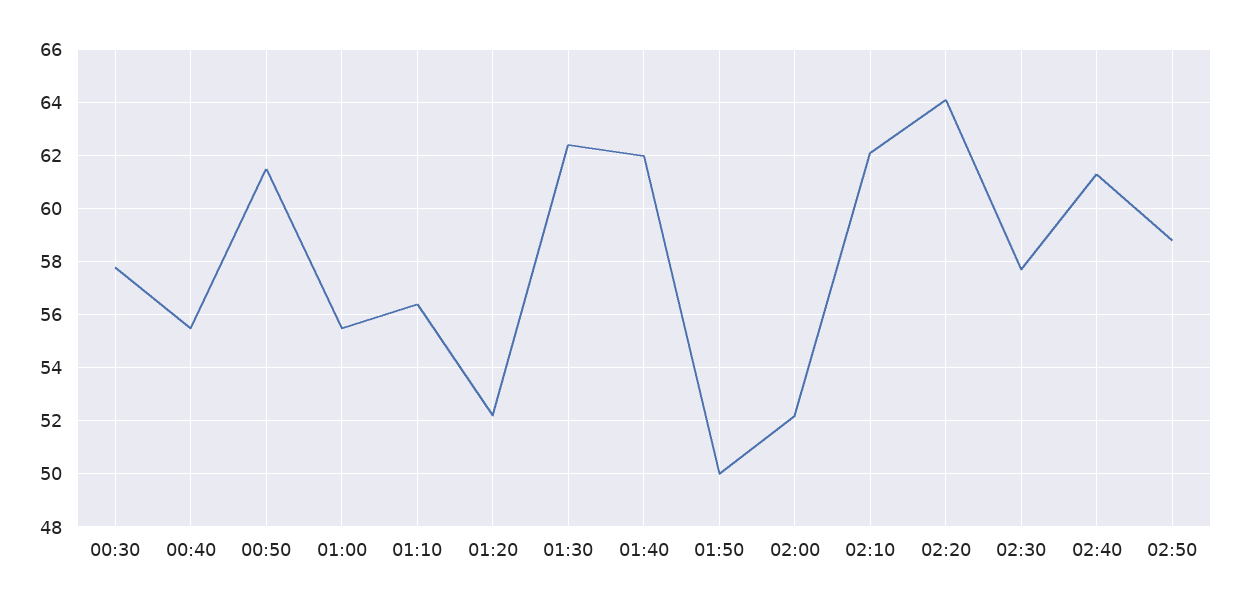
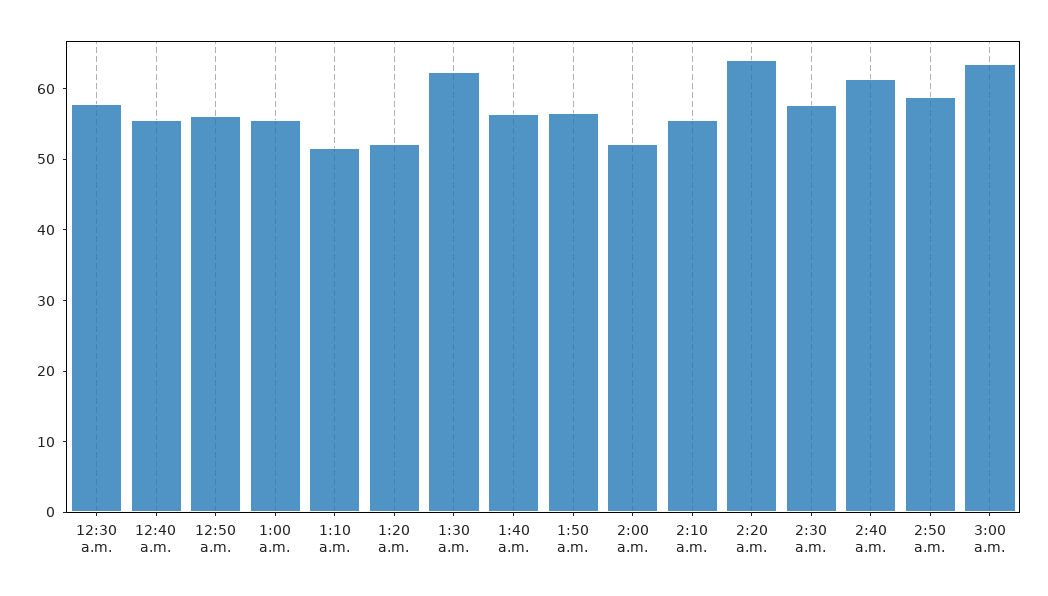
00:50: 61.5 -> 56
01:10: 56.5 -> 52
01:40: 62 -> 56
01:50: 50 -> 56
02:10: 62 -> 56
3:00 a.m.: none -> 64

